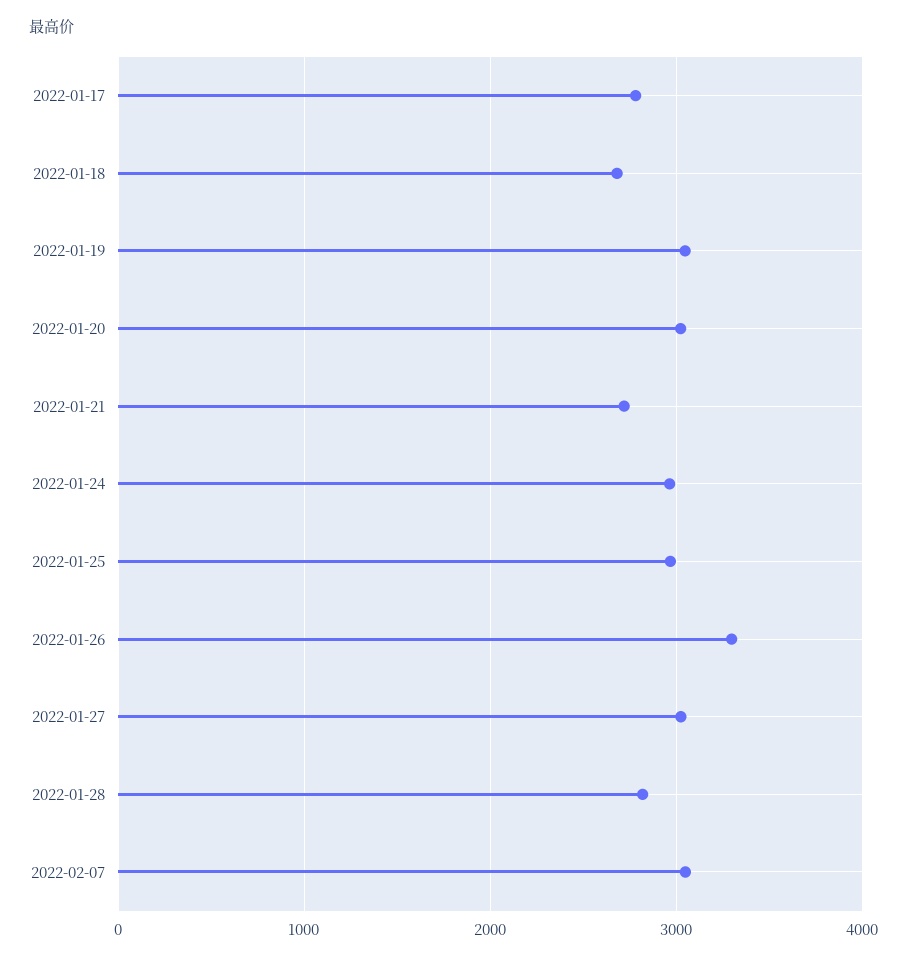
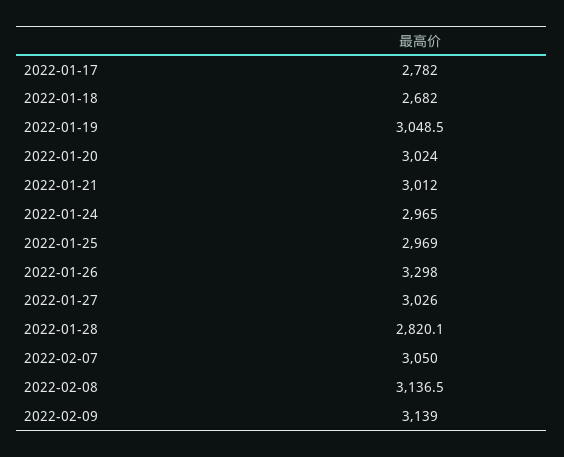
2022-01-21: 2700 -> 3012
2022-02-08: none -> 3136.5
2022-02-09: none -> 3139

